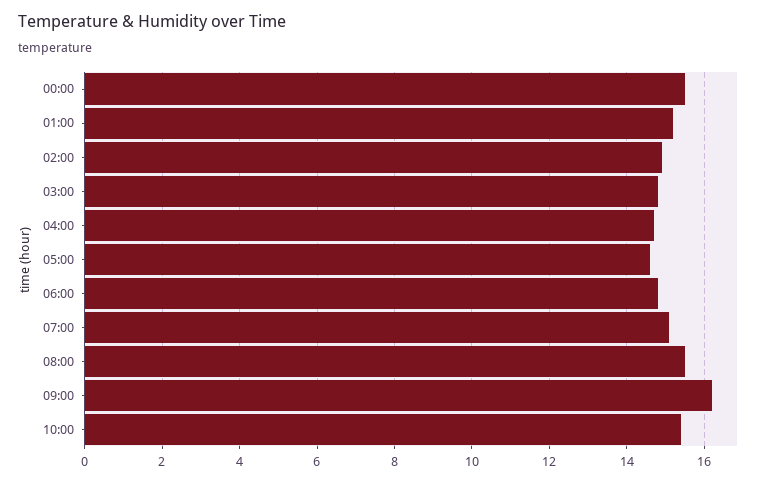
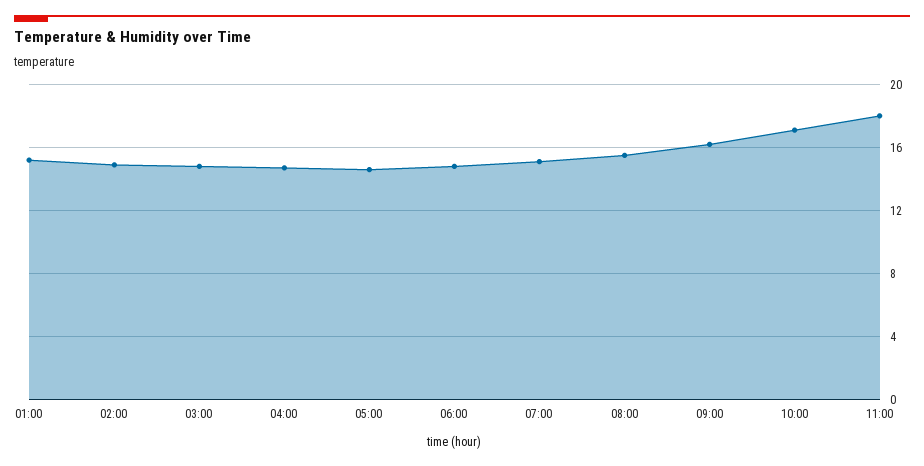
00:00: 15.5 -> none
10:00: 15.5 -> 17
11:00: none -> 18

